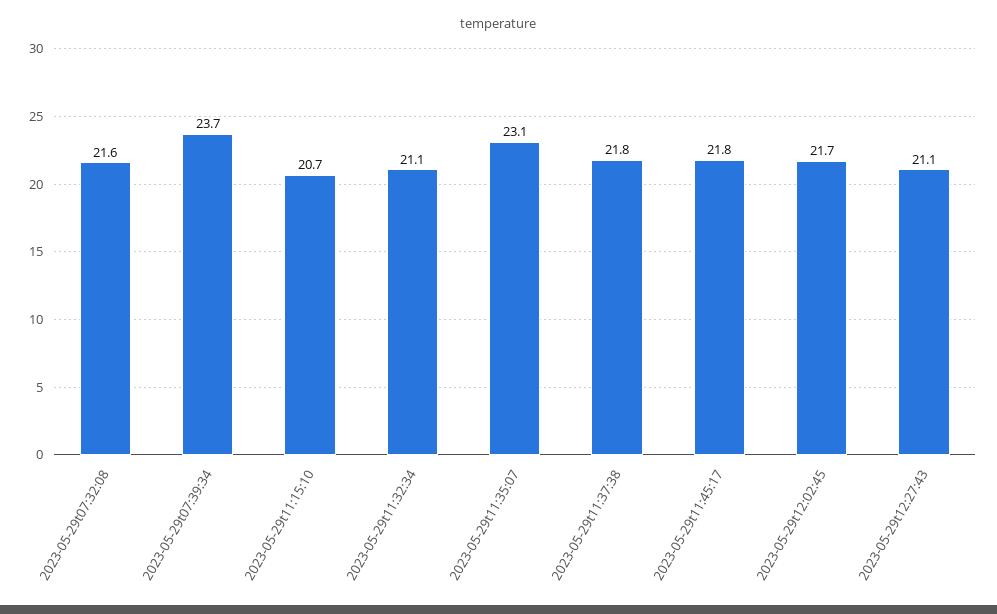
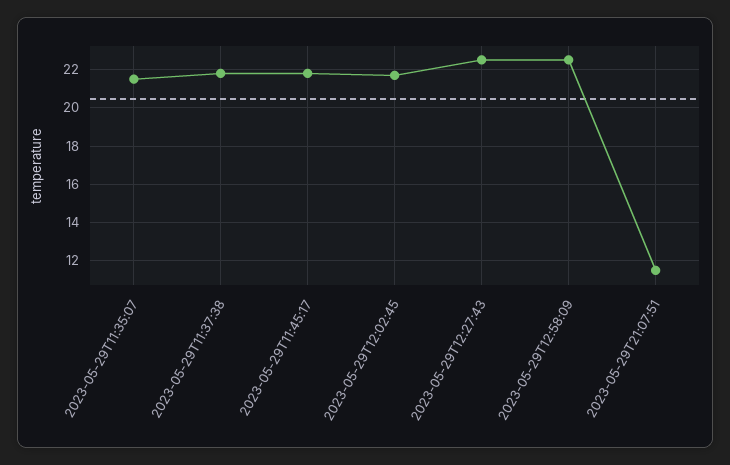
2023-05-29t07:32:08: 21.6 -> none
2023-05-29t07:39:34: 23.7 -> none
2023-05-29t11:15:10: 20.7 -> none
2023-05-29t11:32:34: 21.1 -> none
2023-05-29t11:35:07: 23.1 -> 21.5
2023-05-29t12:27:43: 21.1 -> 22.5
2023-05-29T12:58:09: none -> 22.5
2023-05-29T21:07:51: none -> 11.5

